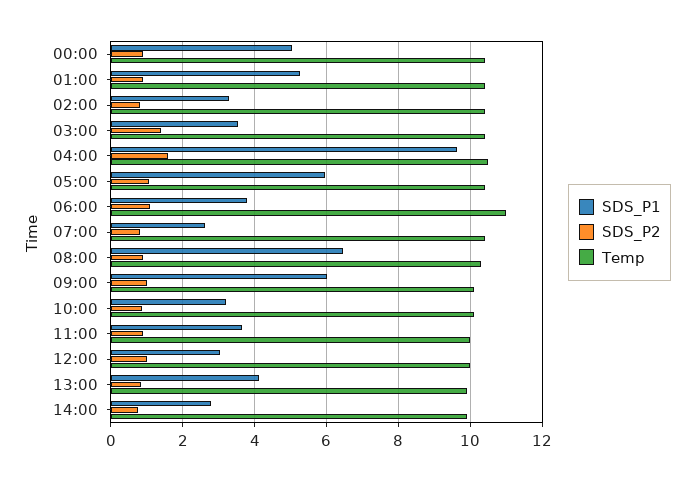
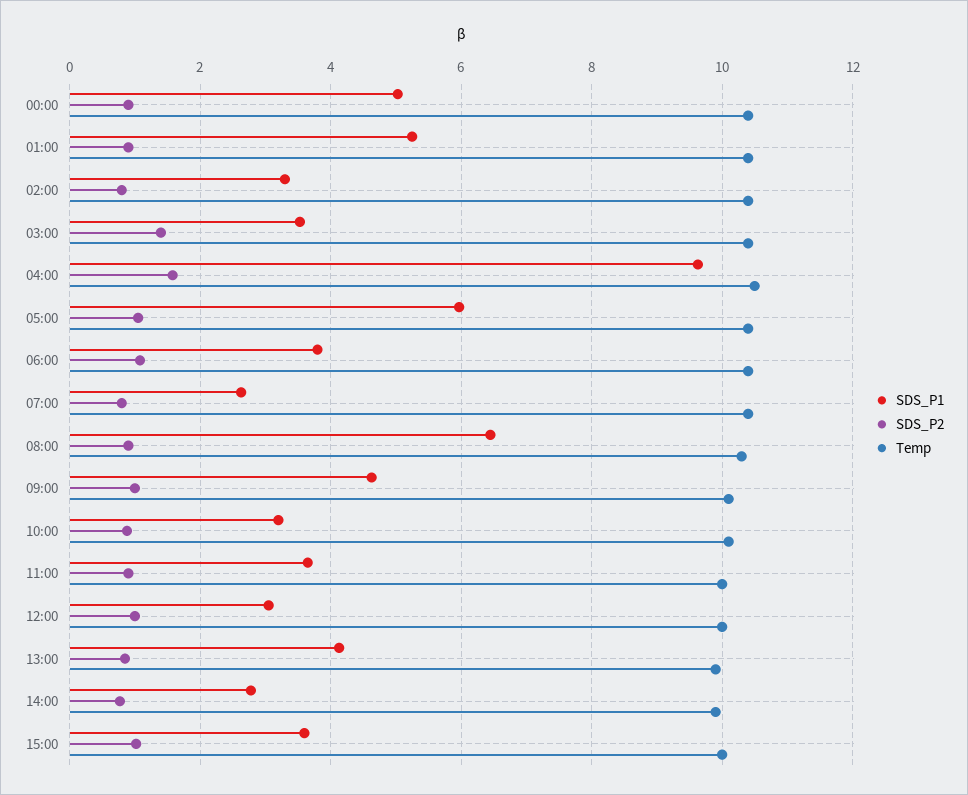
Temp, 06:00: 11 -> 10.4
SDS_P1, 09:00: 6 -> 4.6
SDS_P1, 15:00: none -> 3.6
SDS_P2, 15:00: none -> 1
Temp, 15:00: none -> 10

